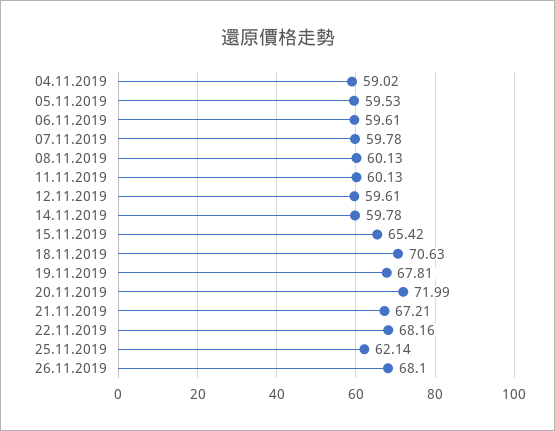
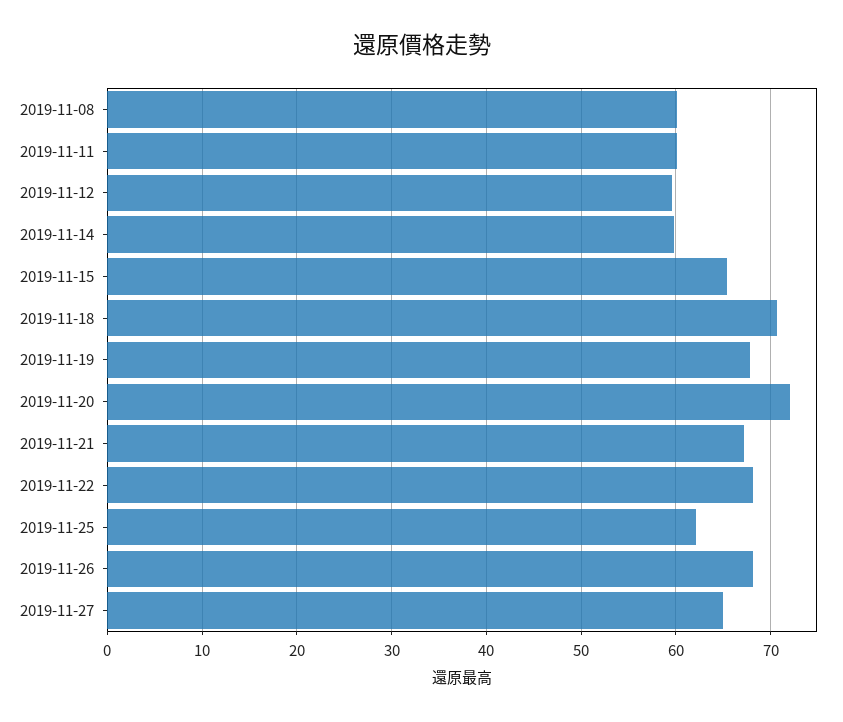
04.11.2019: 59.02 -> none
05.11.2019: 59.53 -> none
06.11.2019: 59.61 -> none
07.11.2019: 59.78 -> none
2019-11-27: none -> 65

